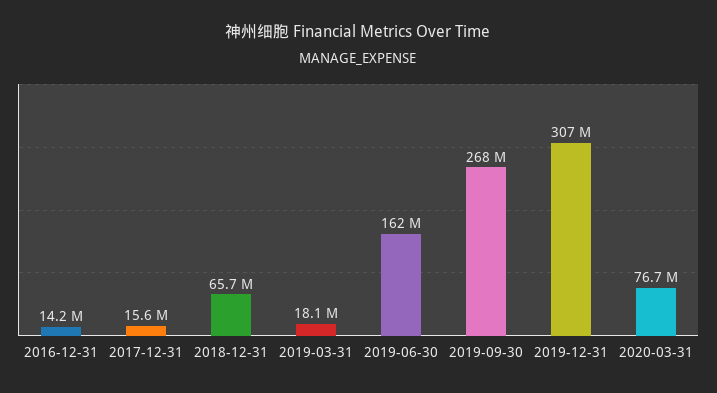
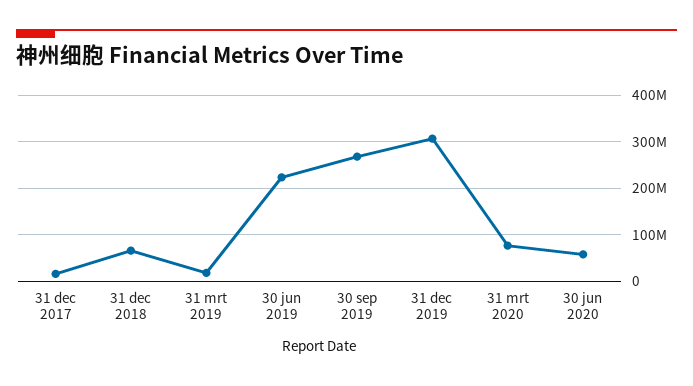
2016-12-31: 14200000 -> none
2019-06-30: 162000000 -> 220000000
30 jun 2020: none -> 60000000

